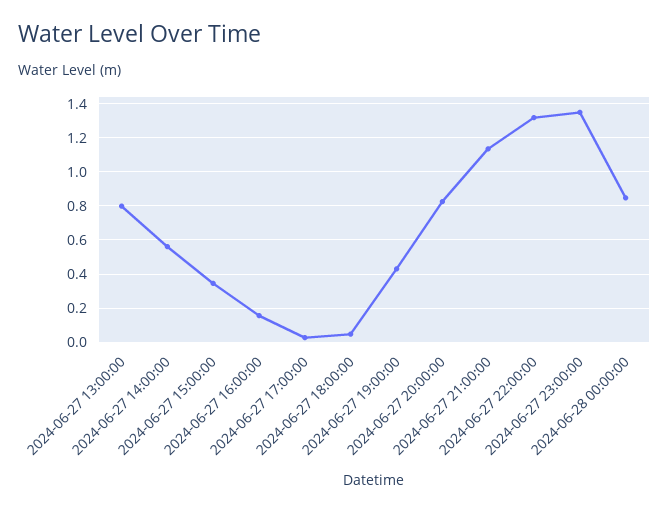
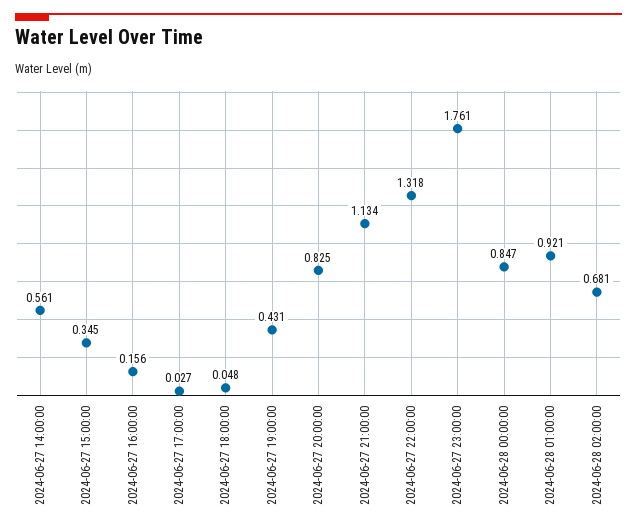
2024-06-27 13:00:00: 0.8 -> none
2024-06-27 23:00:00: 1.35 -> 1.761
2024-06-28 01:00:00: none -> 0.921
2024-06-28 02:00:00: none -> 0.681

